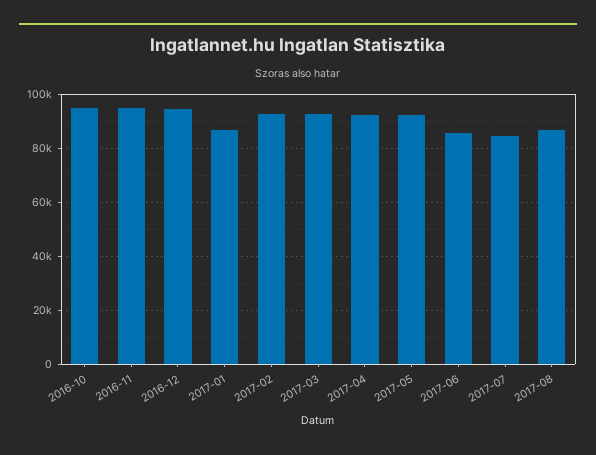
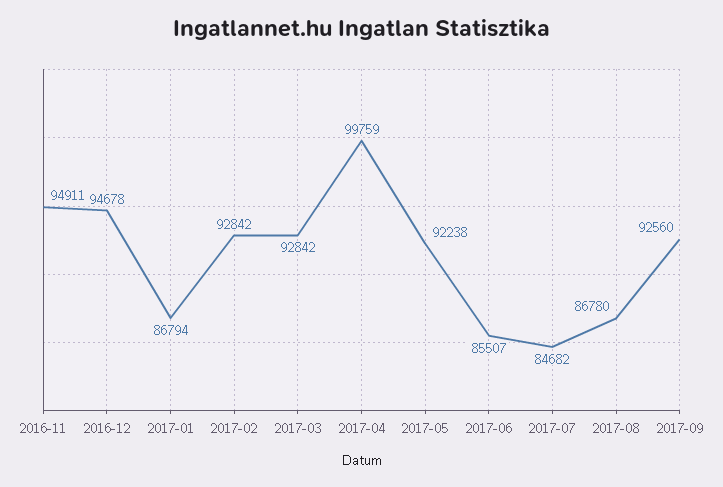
2016-10: 95000 -> none
2017-04: 92500 -> 99759
2017-09: none -> 92560

